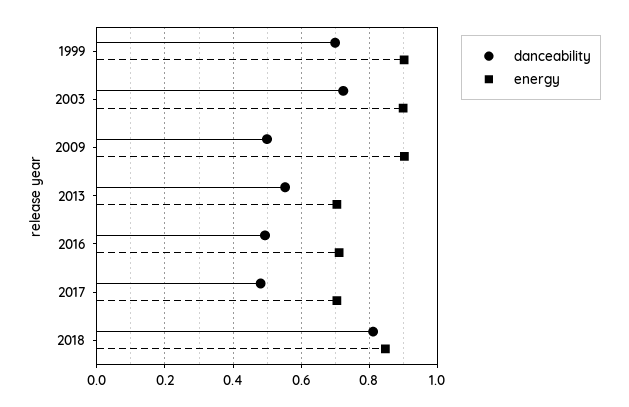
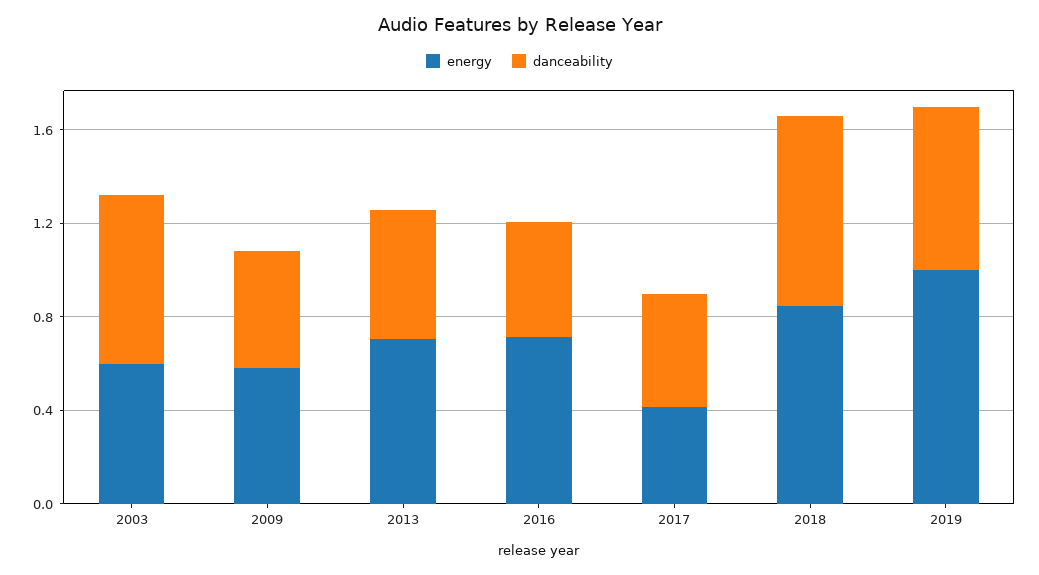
danceability, 1999: 0.7 -> none
energy, 1999: 0.9 -> none
energy, 2003: 0.9 -> 0.6
energy, 2009: 0.9 -> 0.6
energy, 2017: 0.7 -> 0.4
energy, 2019: none -> 1
danceability, 2019: none -> 0.7

